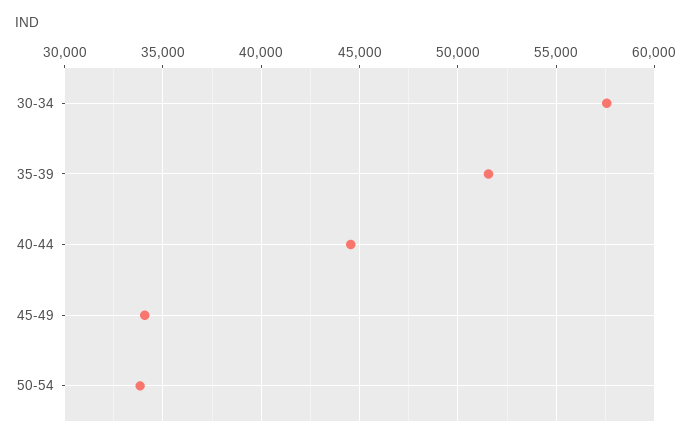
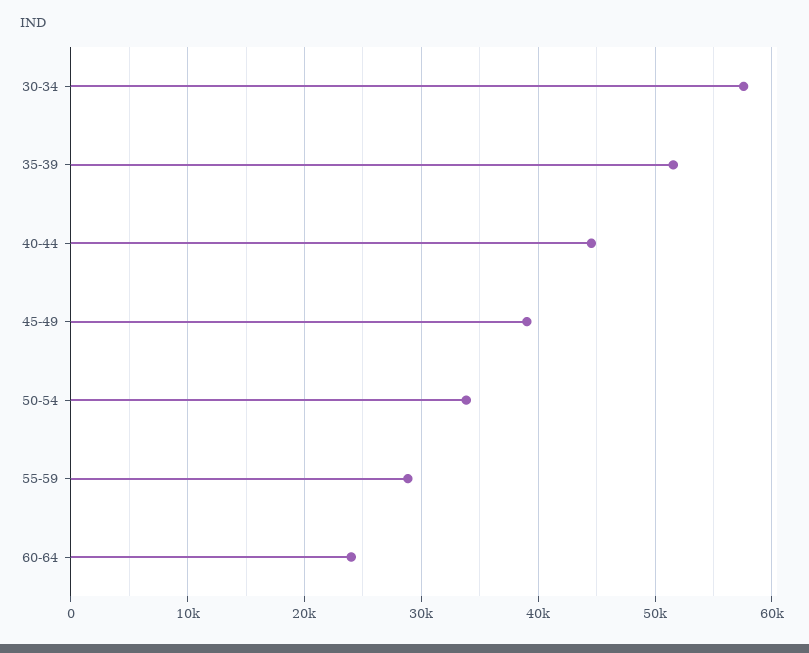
45-49: 34000 -> 39000
55-59: none -> 29000
60-64: none -> 24000

